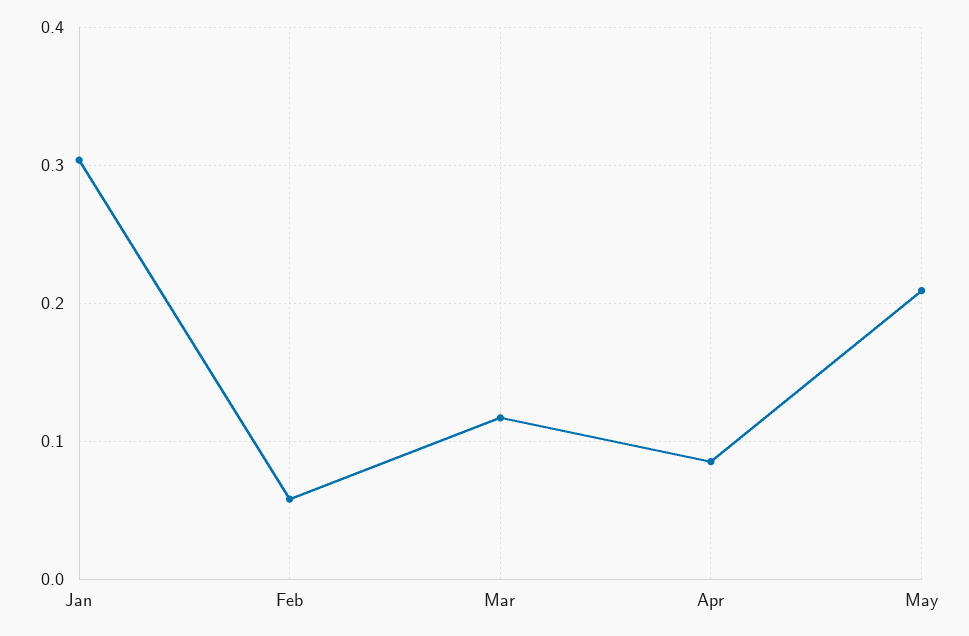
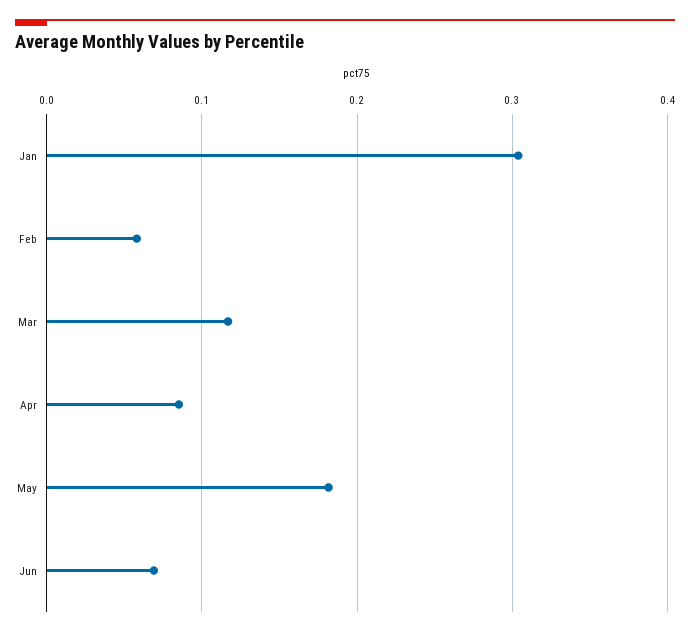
May: 0.21 -> 0.18
Jun: none -> 0.07

